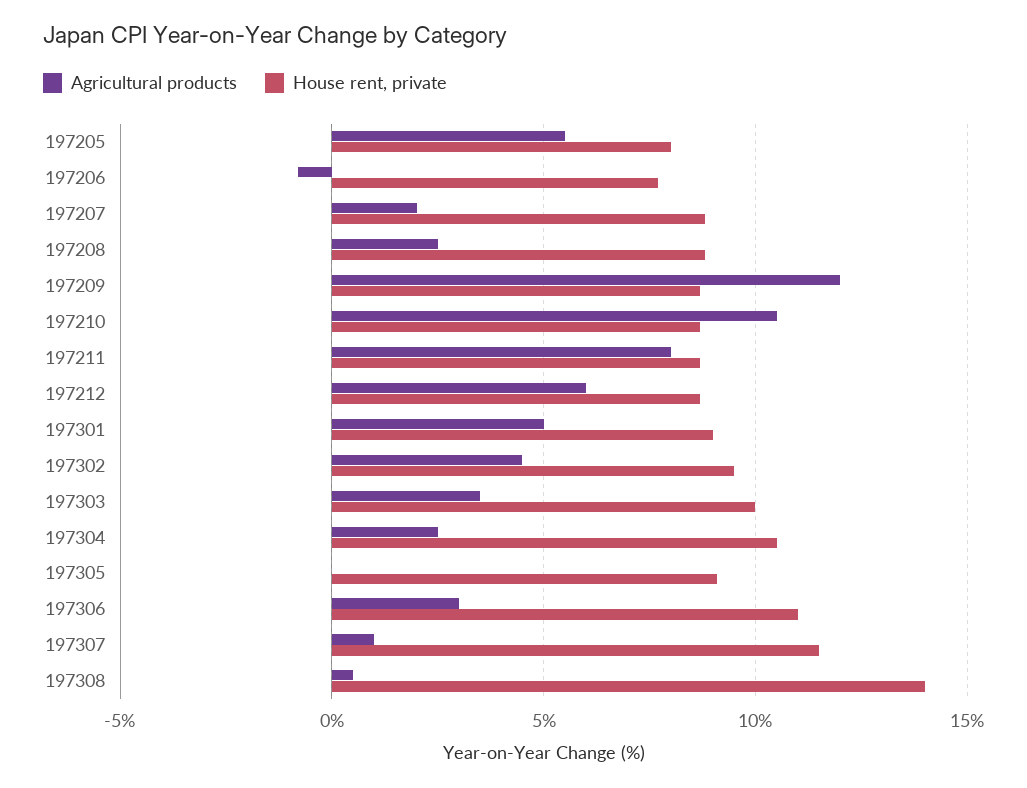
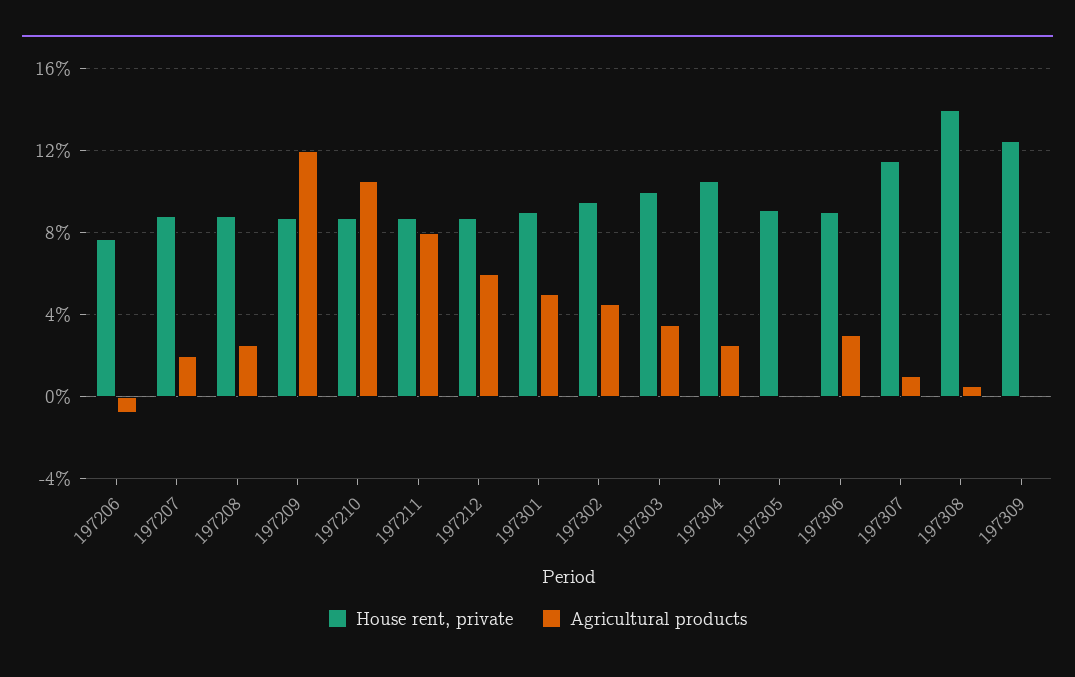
Agricultural products, 197205: 5.5 -> none
House rent, private, 197205: 8 -> none
House rent, private, 197306: 11 -> 9
House rent, private, 197309: none -> 12.5
Agricultural products, 197309: none -> 0

